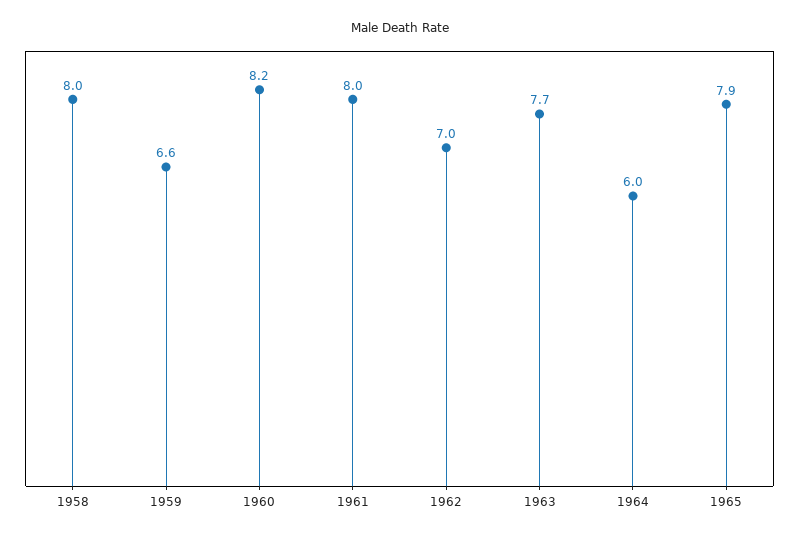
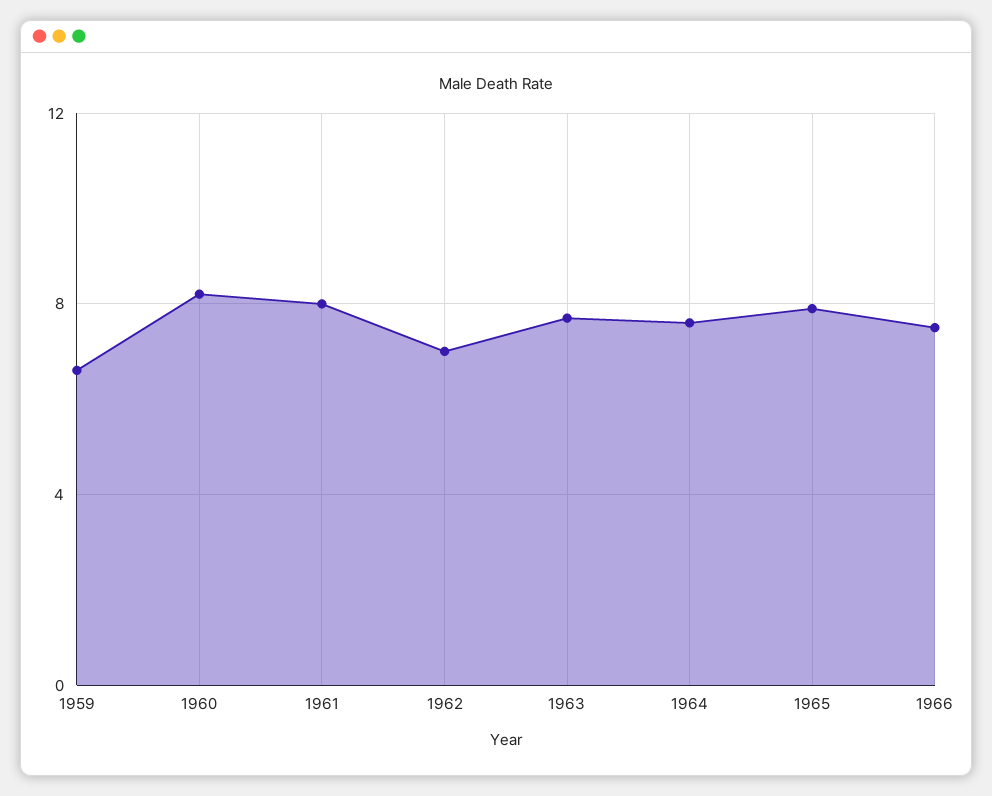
1958: 8 -> none
1964: 6 -> 7.5
1966: none -> 7.5

